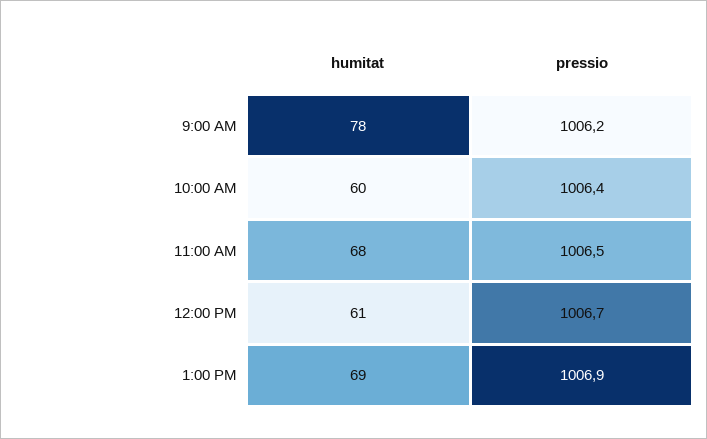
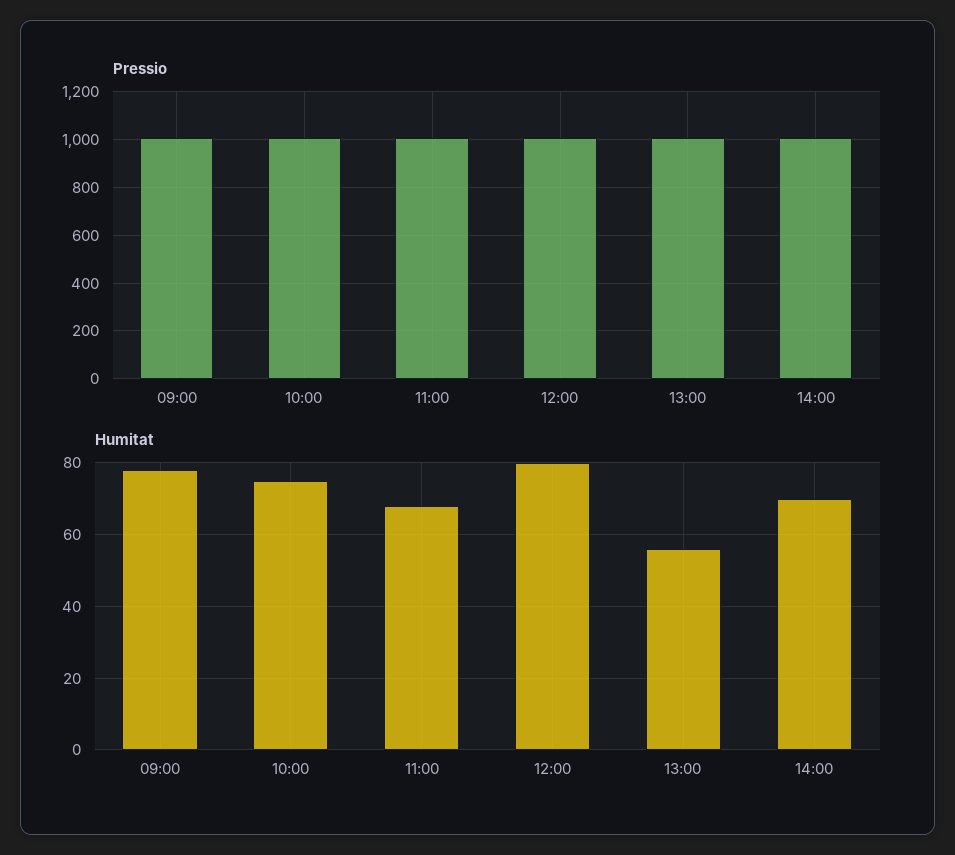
humitat, 10:00 AM: 60 -> 75
humitat, 12:00 PM: 61 -> 80
humitat, 1:00 PM: 69 -> 55
pressio, 14:00: none -> 1000
humitat, 14:00: none -> 70

